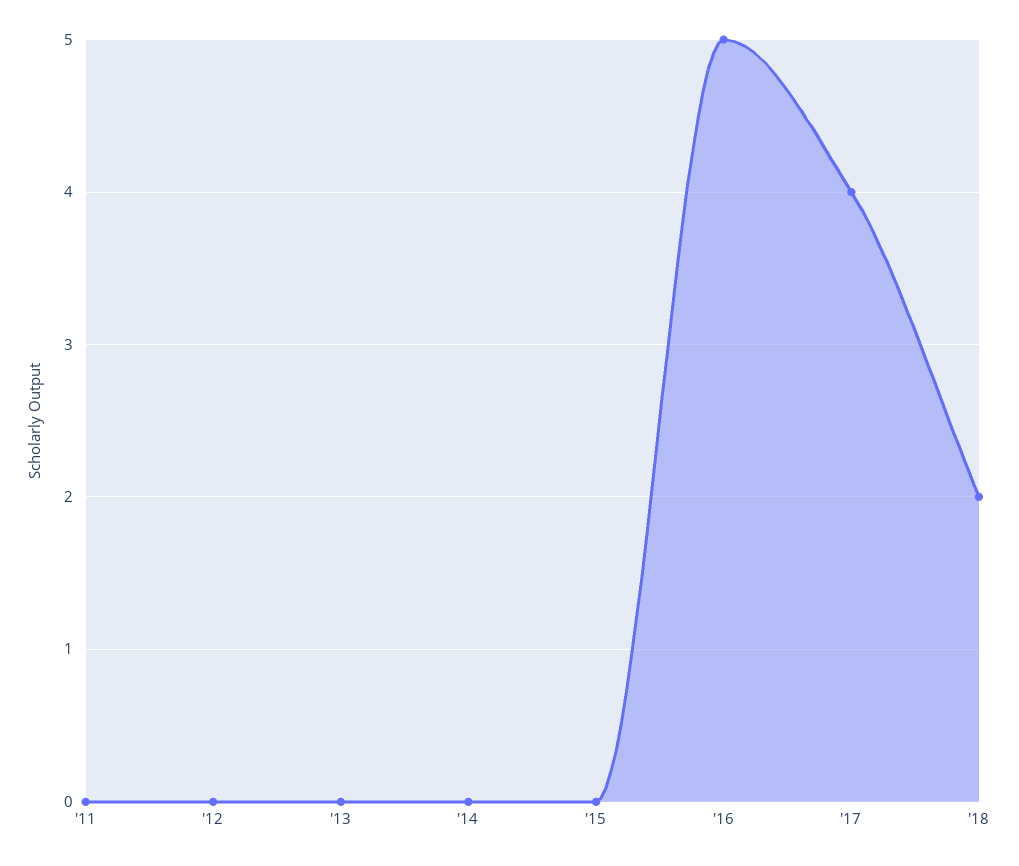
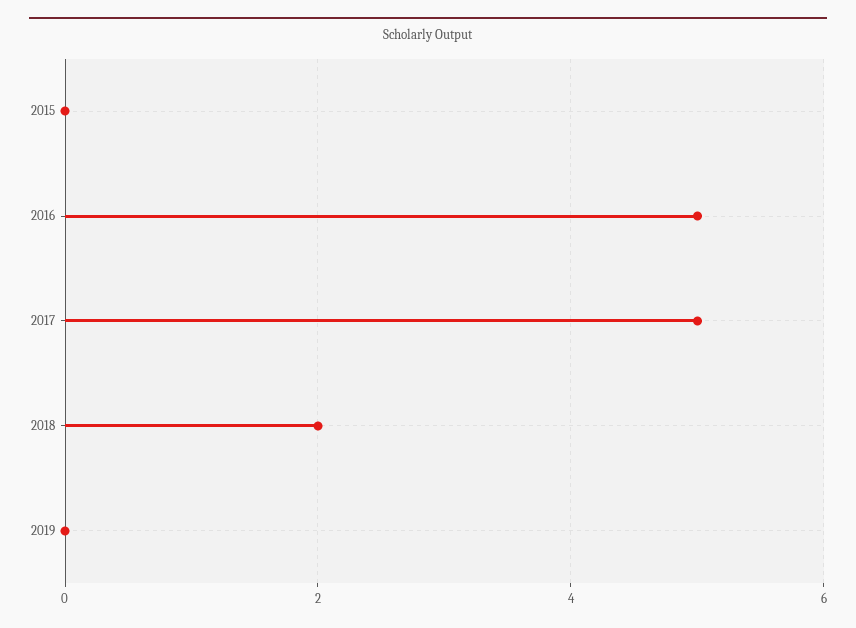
'11: 0 -> none
'12: 0 -> none
'13: 0 -> none
'14: 0 -> none
'17: 4 -> 5
2019: none -> 0

